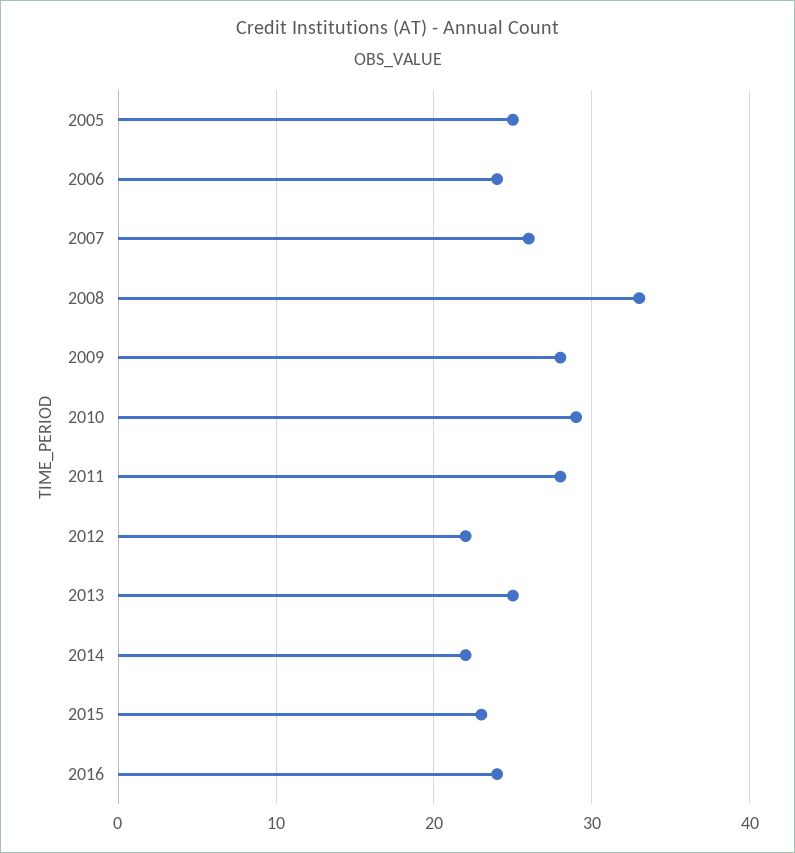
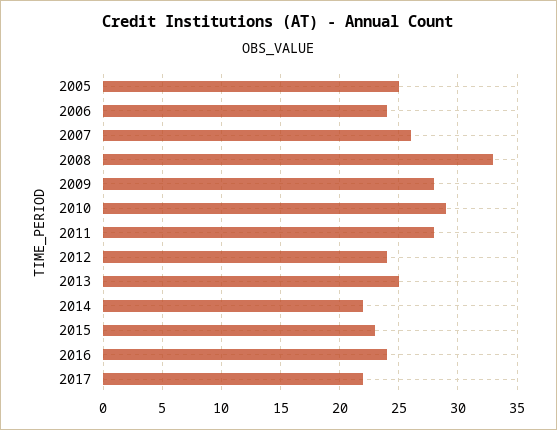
2012: 22 -> 24
2017: none -> 22

